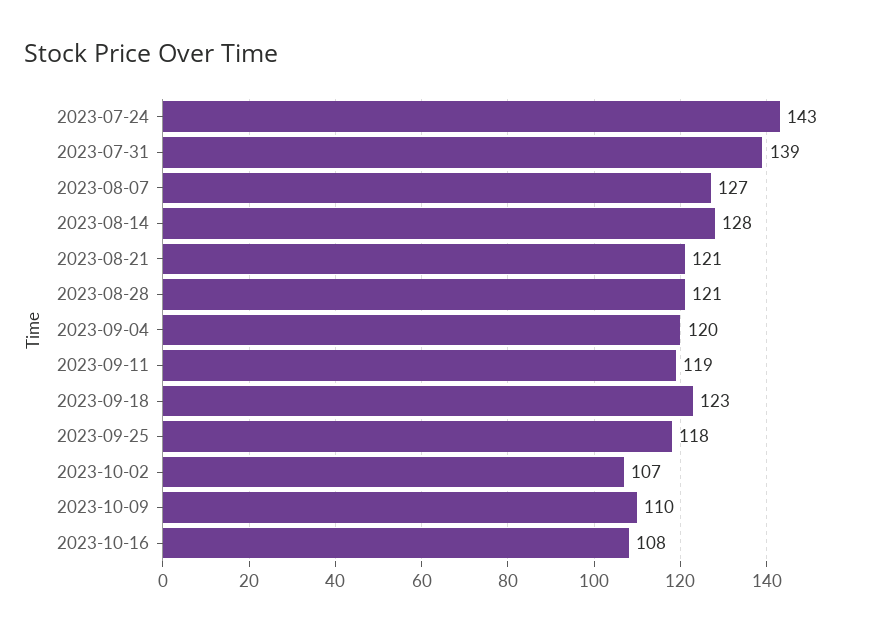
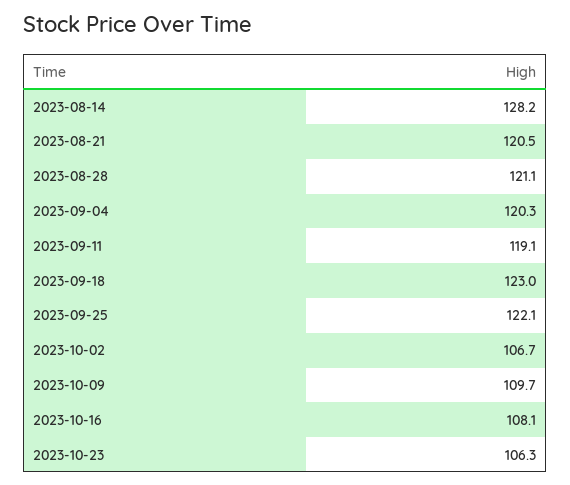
2023-07-24: 143 -> none
2023-07-31: 139 -> none
2023-08-07: 127 -> none
2023-09-25: 118 -> 122.1
2023-10-23: none -> 106.3

